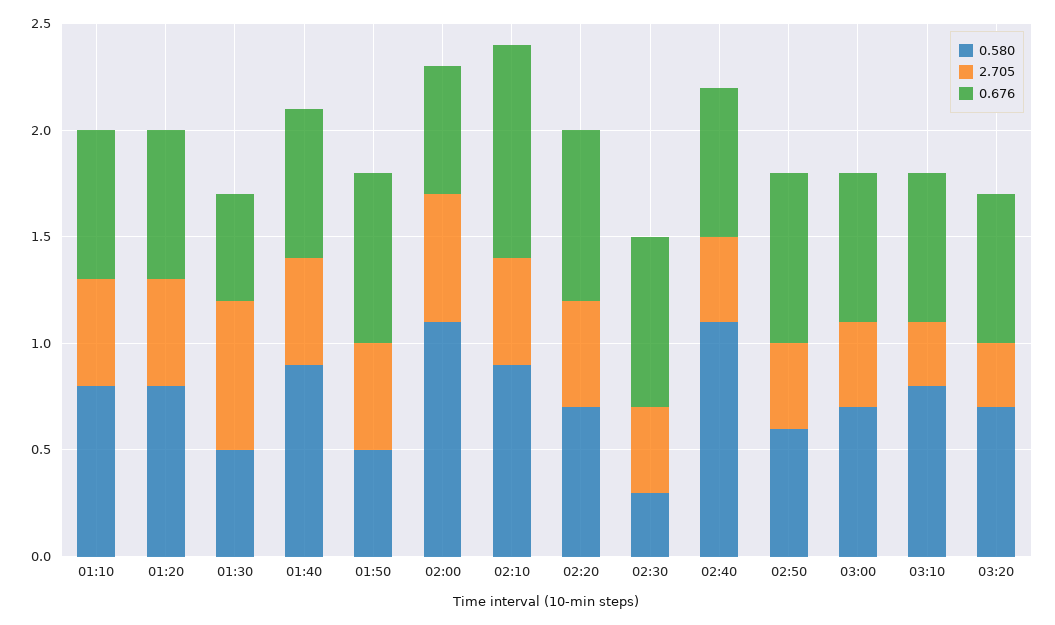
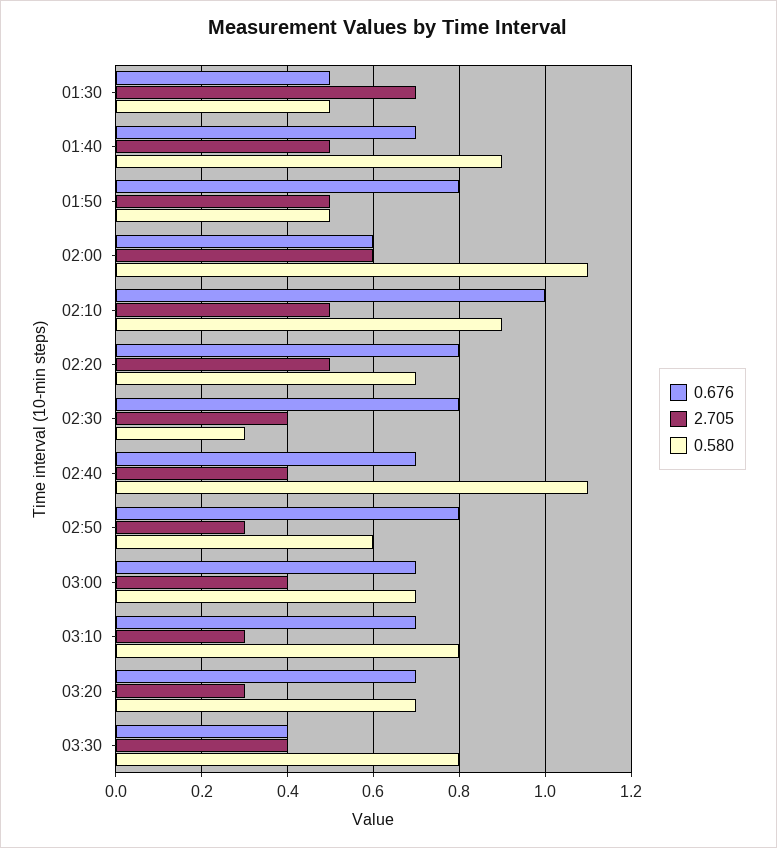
0.580, 01:10: 0.8 -> none
2.705, 01:10: 0.5 -> none
0.676, 01:10: 0.7 -> none
0.580, 01:20: 0.8 -> none
2.705, 01:20: 0.5 -> none
0.676, 01:20: 0.7 -> none
2.705, 02:50: 0.4 -> 0.3
0.676, 03:30: none -> 0.4
2.705, 03:30: none -> 0.4
0.580, 03:30: none -> 0.8

